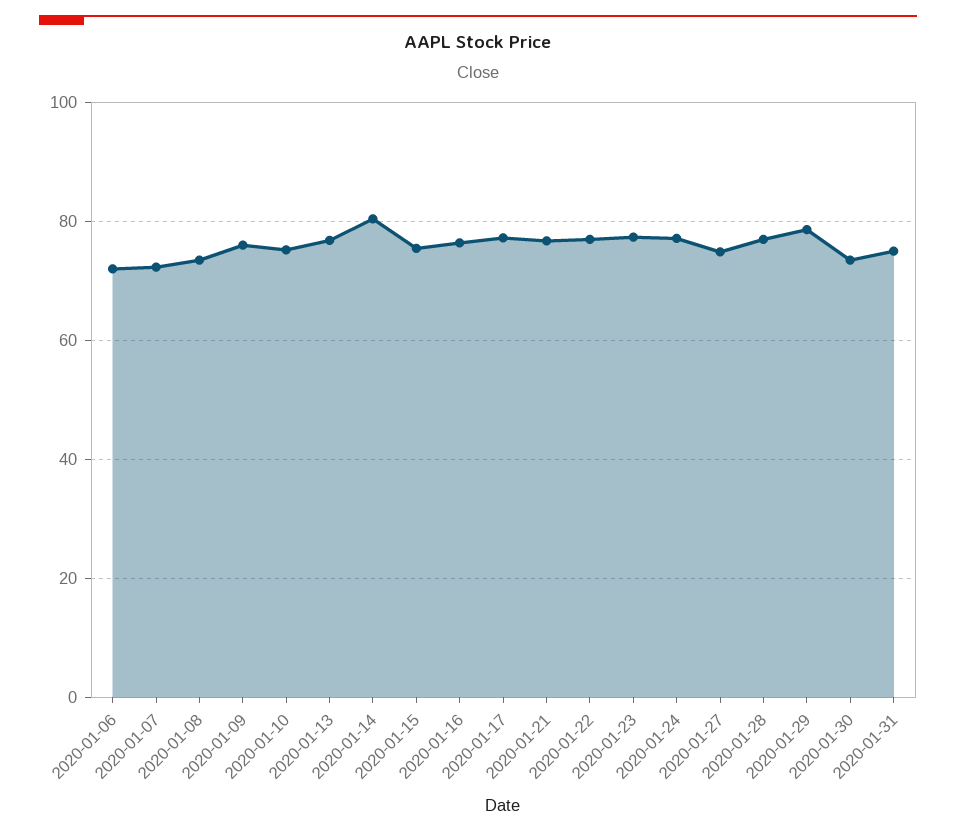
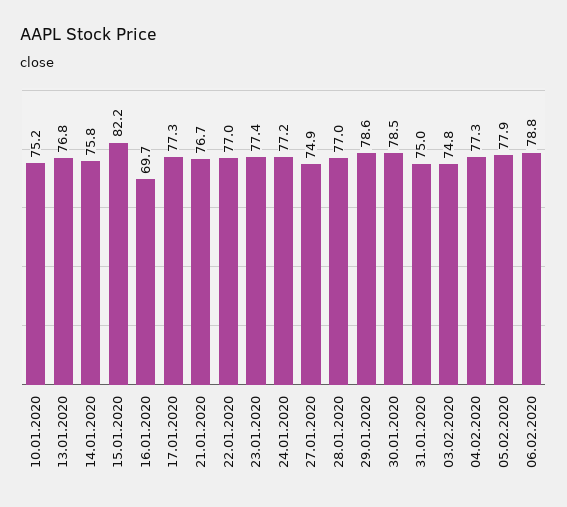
2020-01-06: 72 -> none
2020-01-07: 72 -> none
2020-01-08: 74 -> none
2020-01-09: 76 -> none
2020-01-14: 80 -> 75.8
2020-01-15: 76 -> 82.2
2020-01-16: 76 -> 69.7
2020-01-30: 74 -> 78.5
03.02.2020: none -> 74.8
04.02.2020: none -> 77.3
05.02.2020: none -> 77.9
06.02.2020: none -> 78.8

